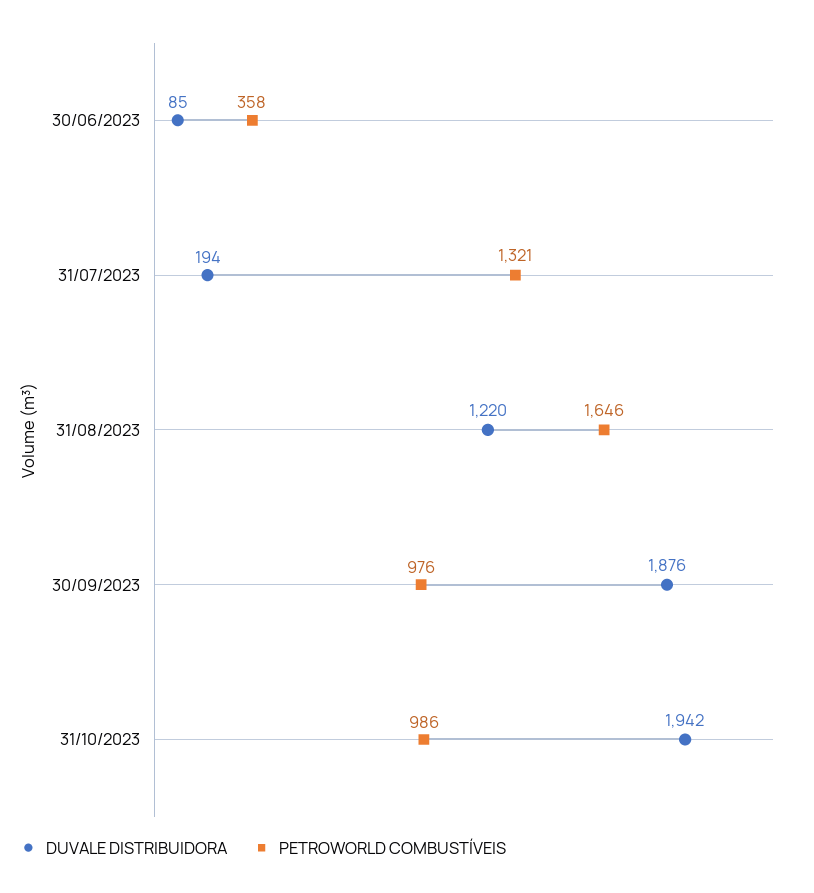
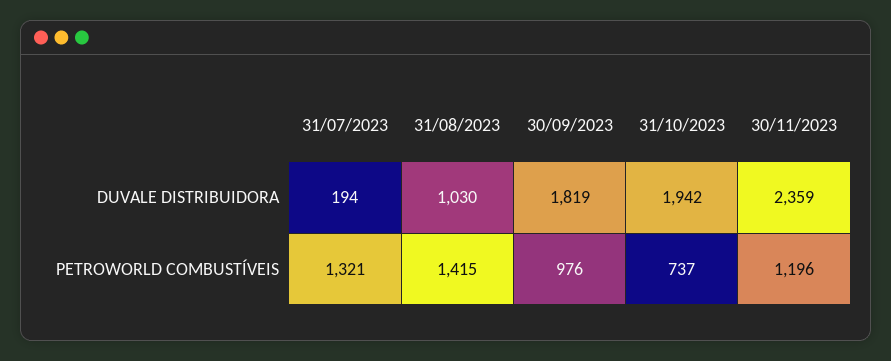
DUVALE DISTRIBUIDORA, 30/06/2023: 85 -> none
PETROWORLD COMBUSTÍVEIS, 30/06/2023: 358 -> none
DUVALE DISTRIBUIDORA, 31/08/2023: 1220 -> 1030
PETROWORLD COMBUSTÍVEIS, 31/08/2023: 1646 -> 1415
DUVALE DISTRIBUIDORA, 30/09/2023: 1876 -> 1819
PETROWORLD COMBUSTÍVEIS, 31/10/2023: 986 -> 737
DUVALE DISTRIBUIDORA, 30/11/2023: none -> 2359
PETROWORLD COMBUSTÍVEIS, 30/11/2023: none -> 1196

